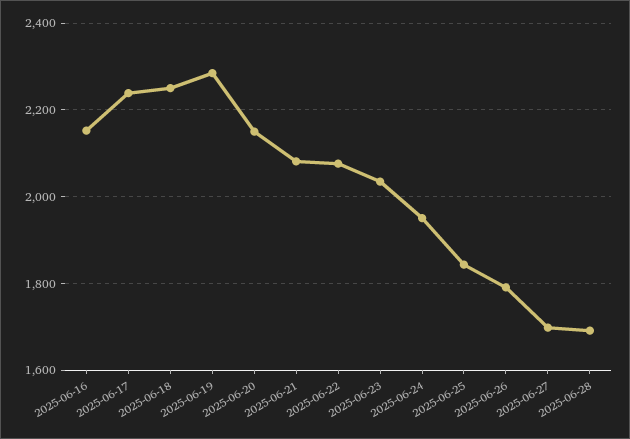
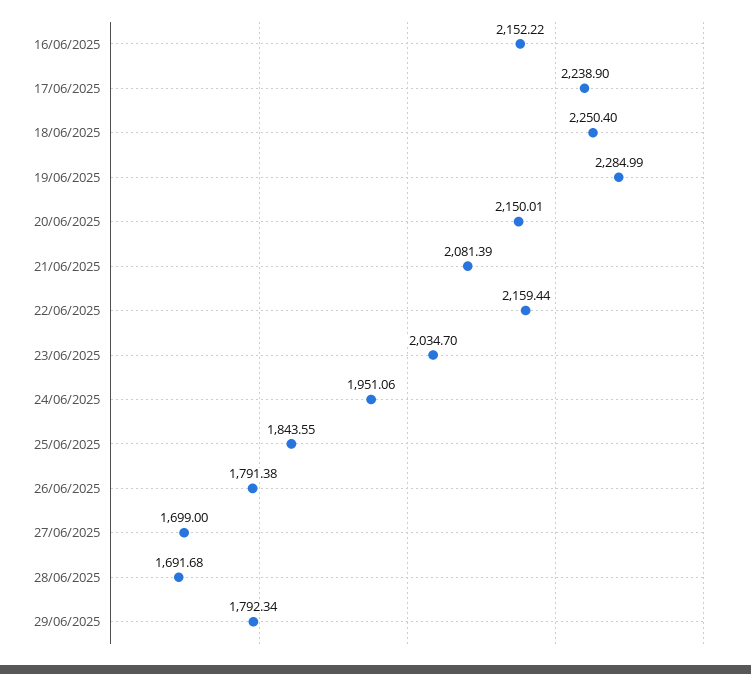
2025-06-22: 2080 -> 2159.44
29/06/2025: none -> 1792.34

